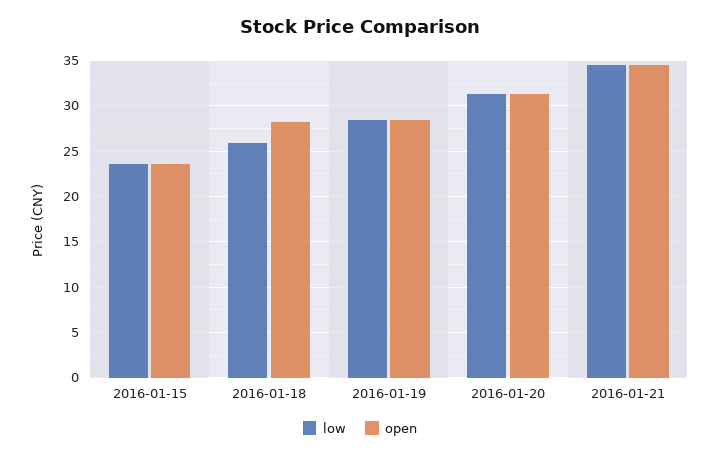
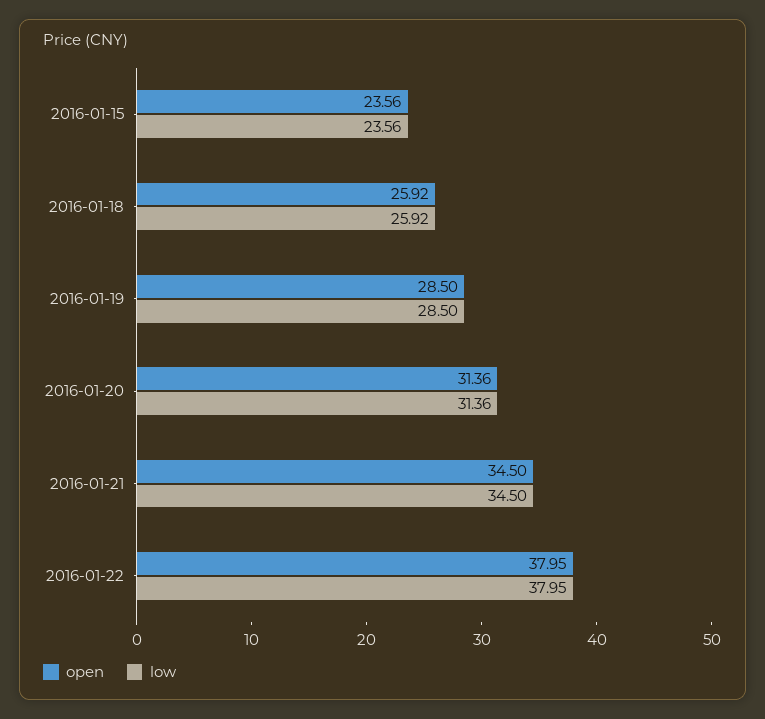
open, 2016-01-18: 28 -> 25.92
open, 2016-01-22: none -> 37.95
low, 2016-01-22: none -> 37.95

